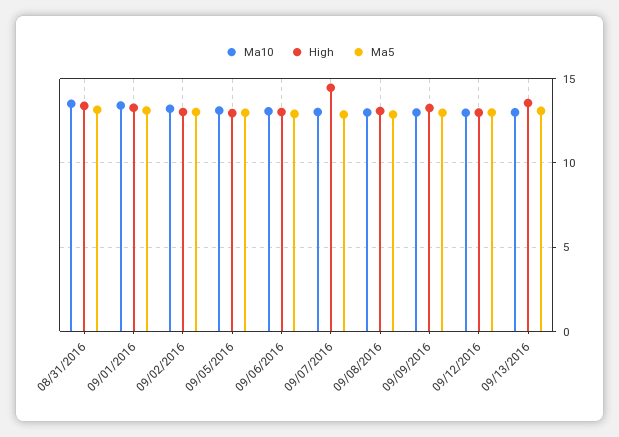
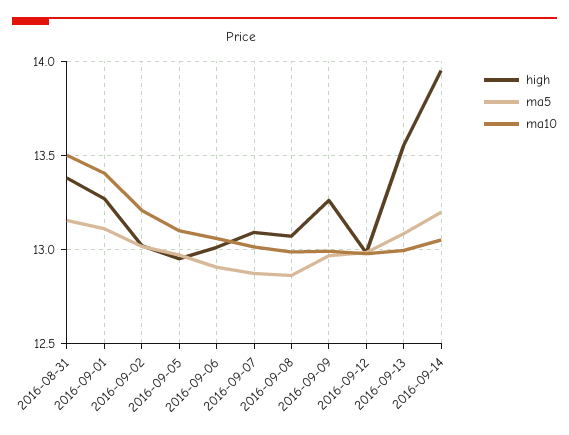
High, 09/07/2016: 14.5 -> 13.1
High, 2016-09-14: none -> 13.95
Ma5, 2016-09-14: none -> 13.2
Ma10, 2016-09-14: none -> 13.05

